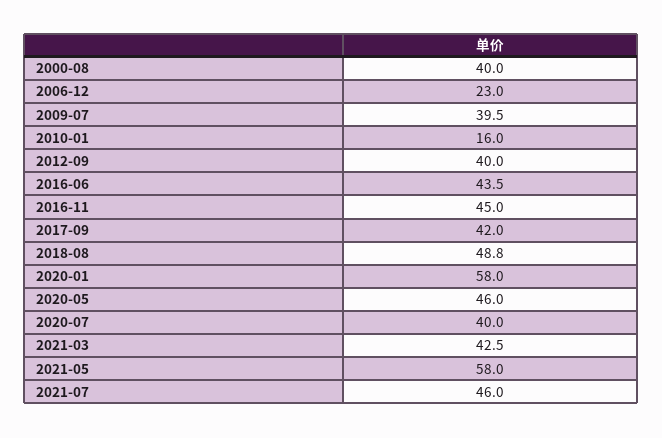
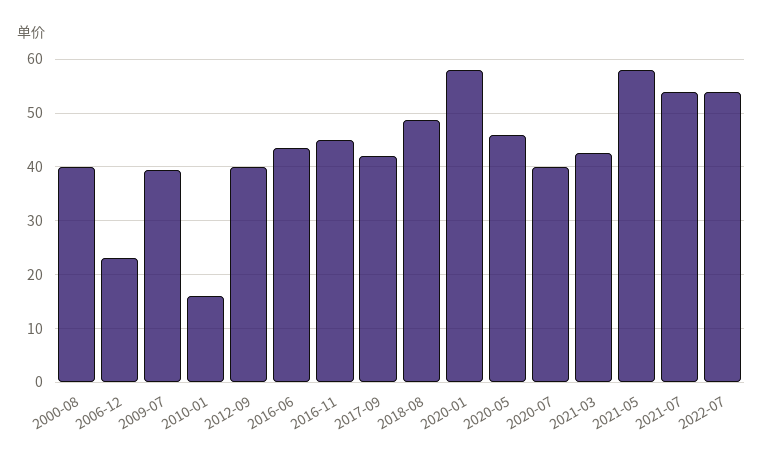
2021-07: 46 -> 54
2022-07: none -> 54

